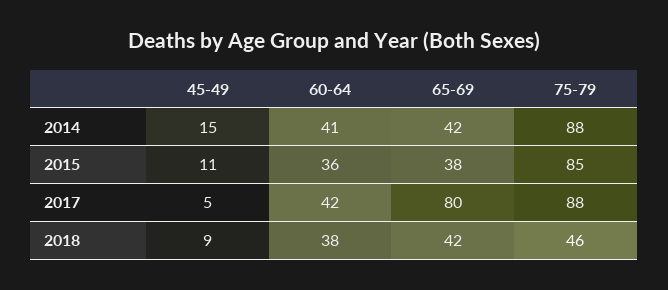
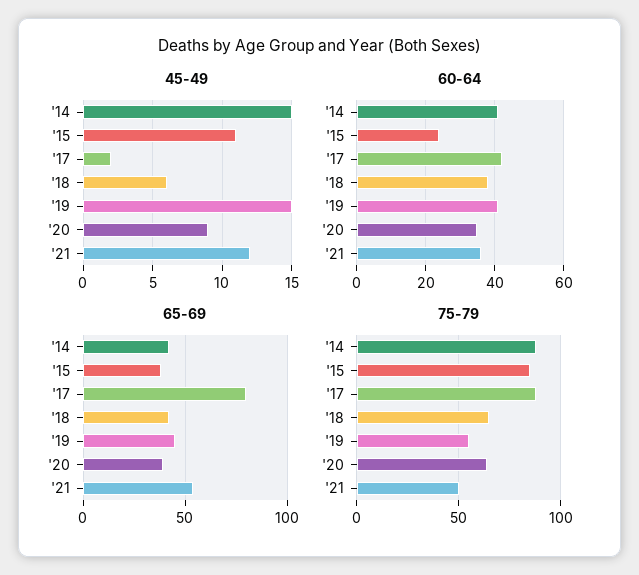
60-64, 2015: 36 -> 25
45-49, 2017: 5 -> 2
45-49, 2018: 9 -> 6
75-79, 2018: 46 -> 65
45-49, '19: none -> 15
45-49, '20: none -> 9
45-49, '21: none -> 12
60-64, '19: none -> 40
60-64, '20: none -> 35
60-64, '21: none -> 35
65-69, '19: none -> 45
65-69, '20: none -> 40
65-69, '21: none -> 55
75-79, '19: none -> 55
75-79, '20: none -> 65
75-79, '21: none -> 50

